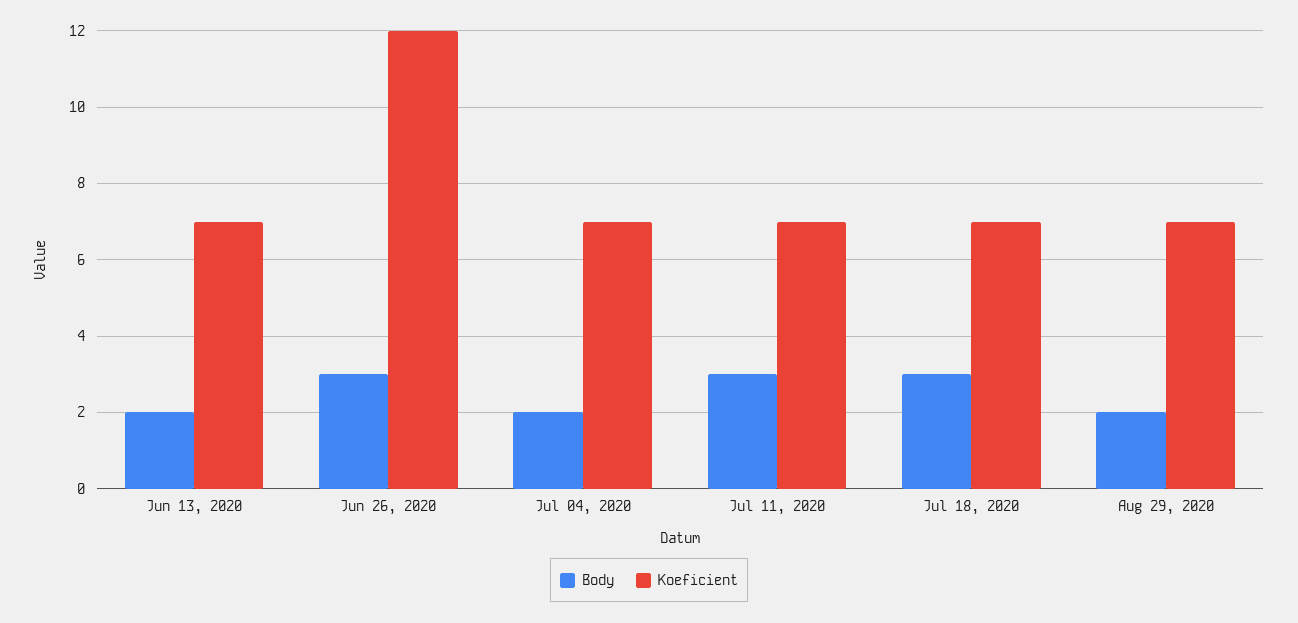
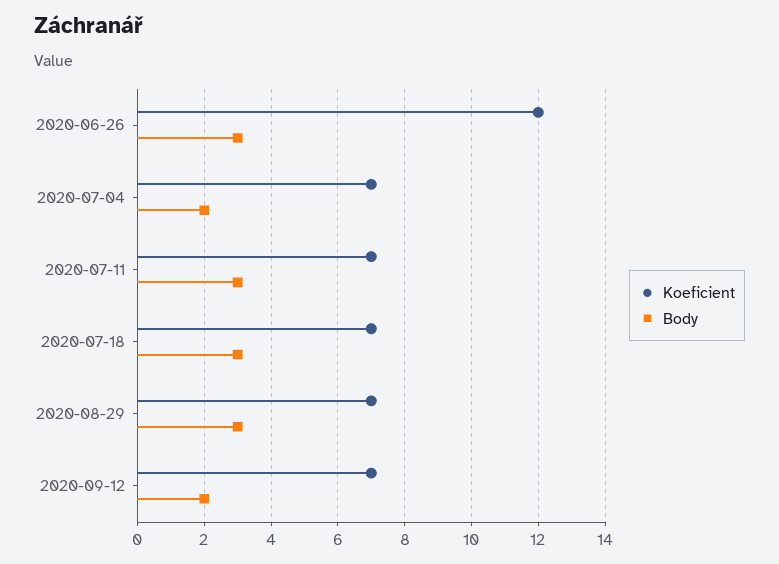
Body, Jun 13, 2020: 2 -> none
Koeficient, Jun 13, 2020: 7 -> none
Body, Aug 29, 2020: 2 -> 3
Koeficient, 2020-09-12: none -> 7
Body, 2020-09-12: none -> 2

